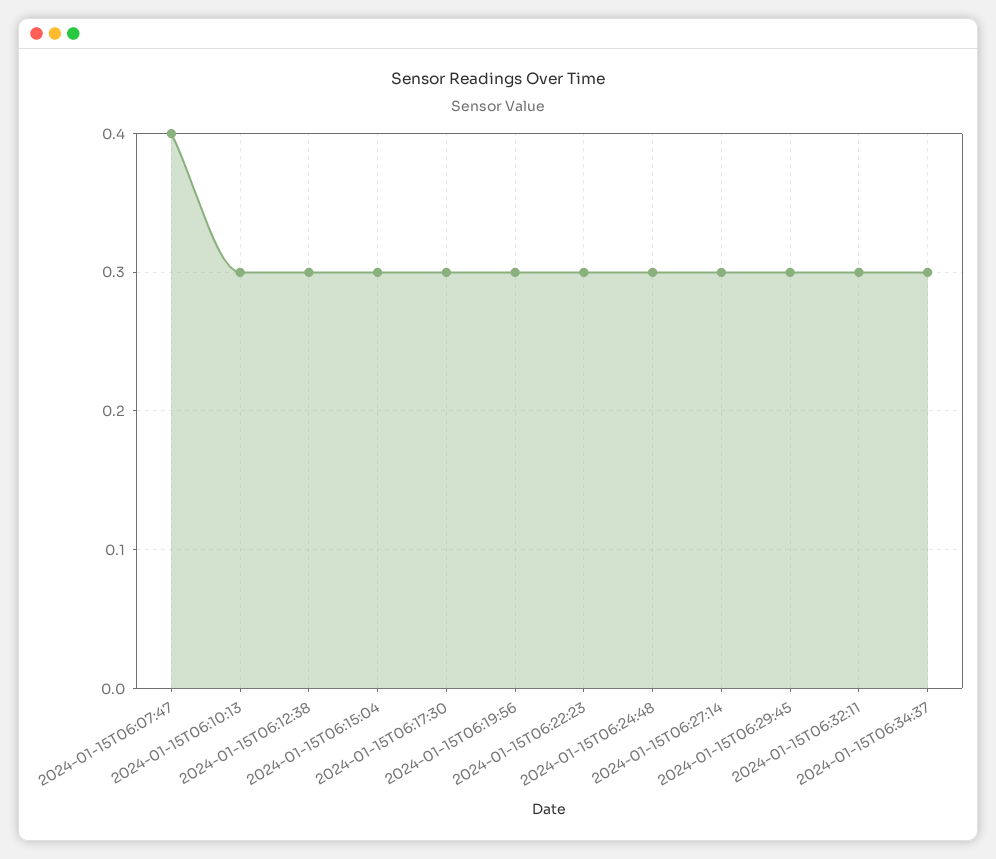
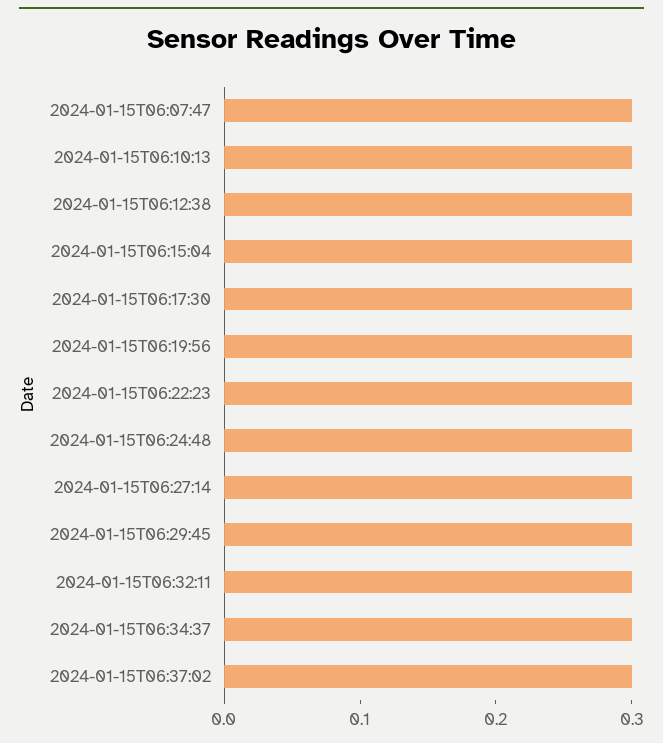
2024-01-15T06:07:47: 0.4 -> 0.3
2024-01-15T06:37:02: none -> 0.3

